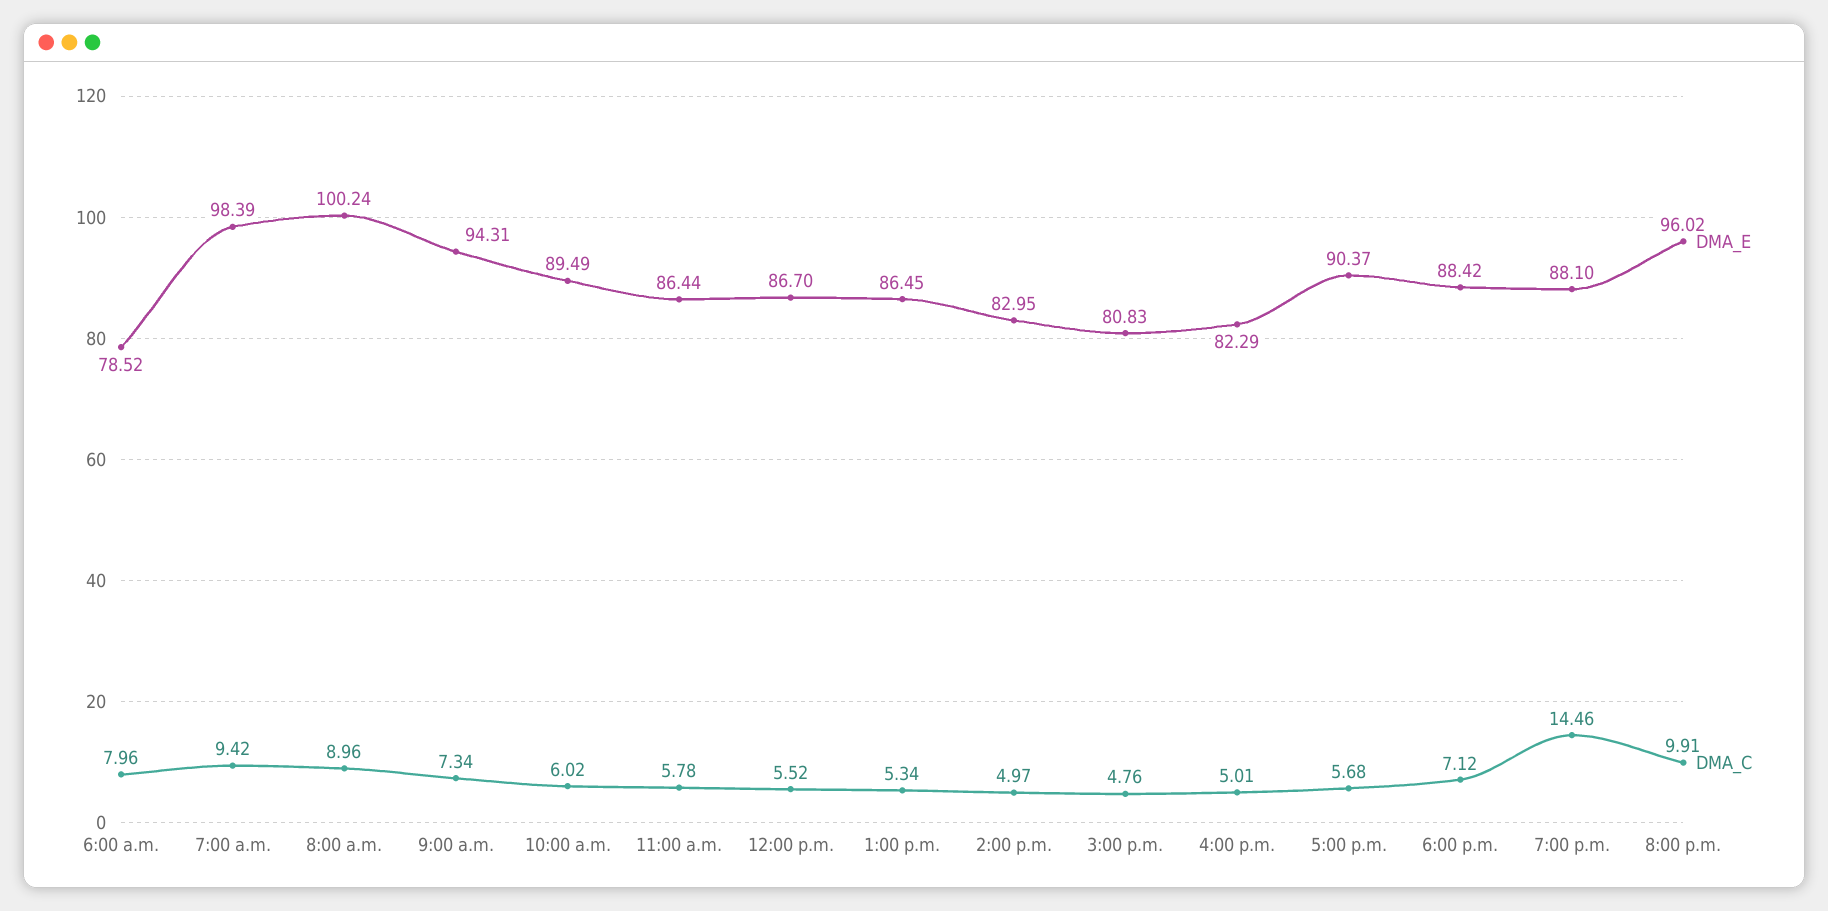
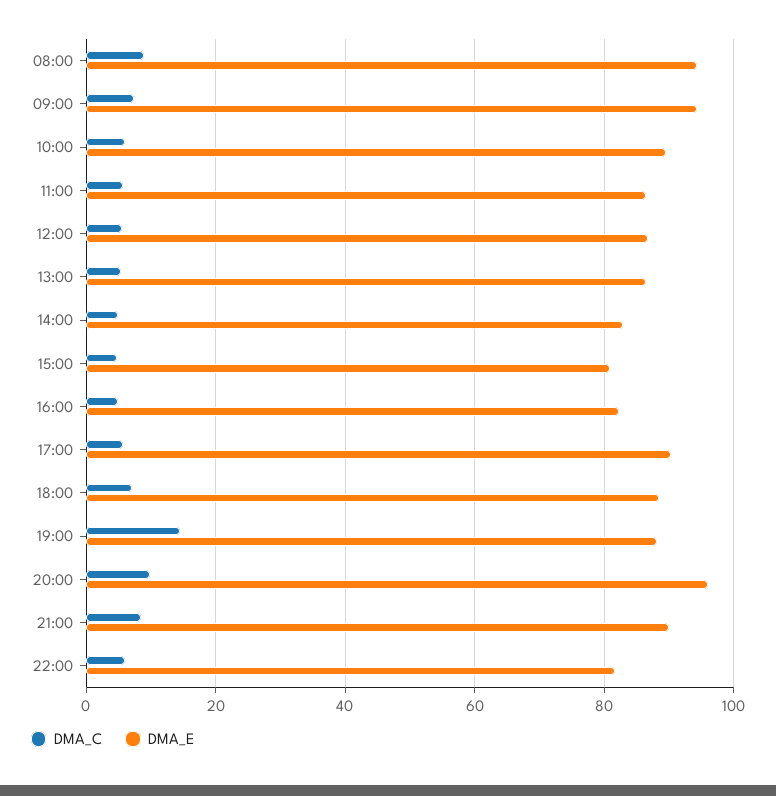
DMA_E, 6:00 a.m.: 78.52 -> none
DMA_C, 6:00 a.m.: 7.96 -> none
DMA_E, 7:00 a.m.: 98.39 -> none
DMA_C, 7:00 a.m.: 9.42 -> none
DMA_E, 8:00 a.m.: 100.24 -> 94
DMA_C, 21:00: none -> 8
DMA_E, 21:00: none -> 90
DMA_C, 22:00: none -> 6
DMA_E, 22:00: none -> 82

